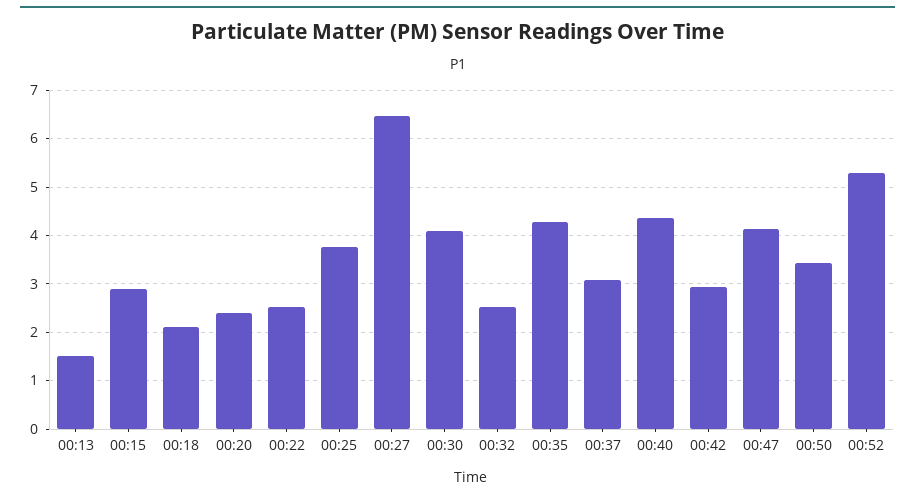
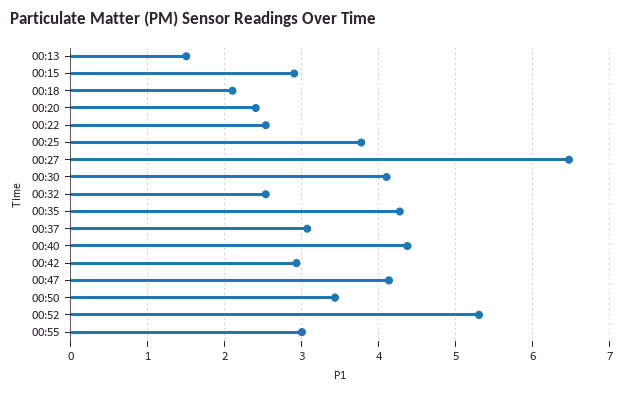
00:55: none -> 3

